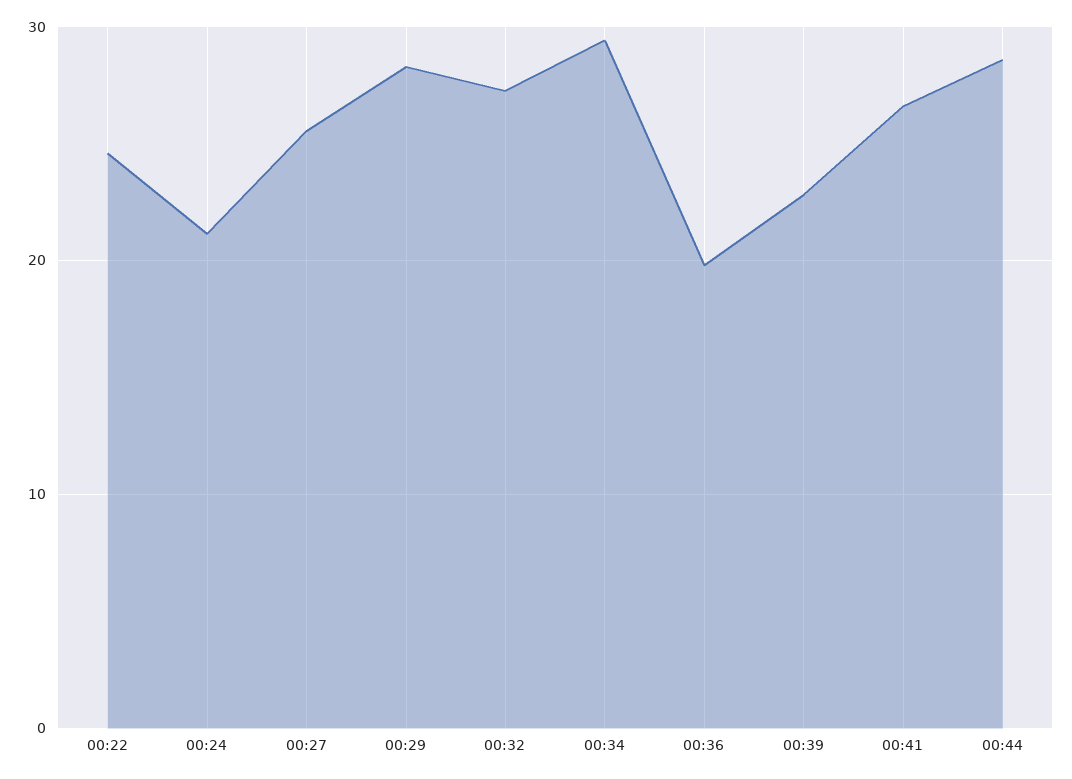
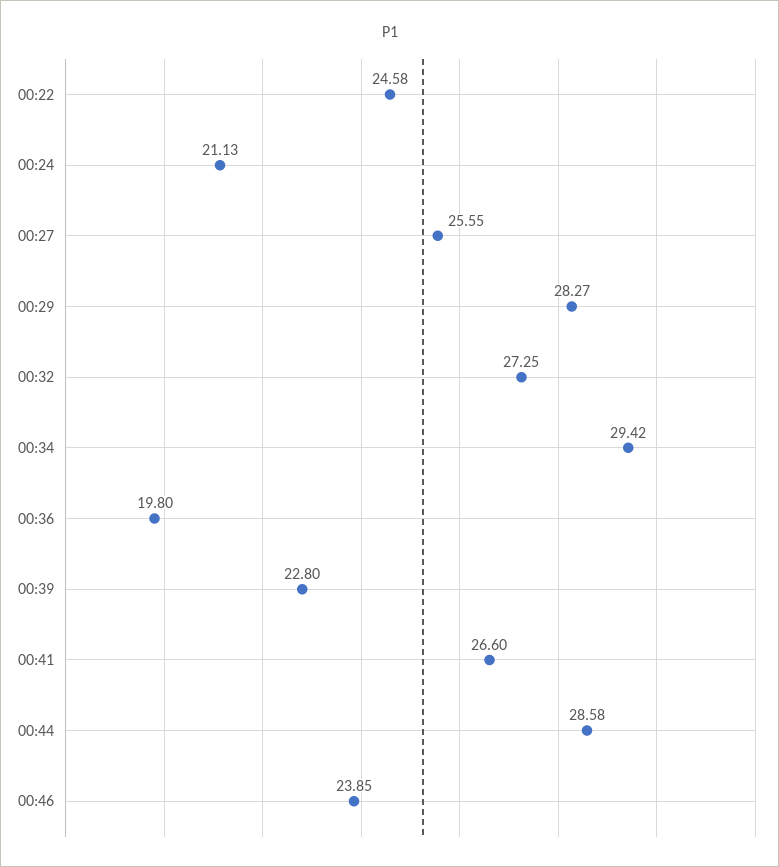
00:46: none -> 23.85

